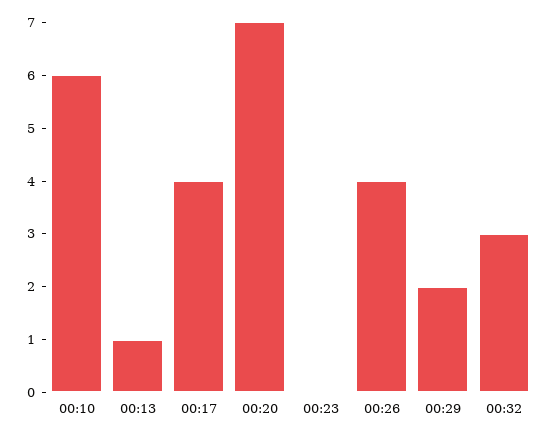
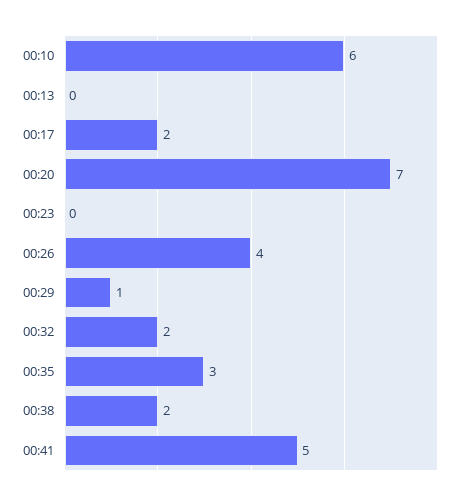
00:13: 1 -> 0
00:17: 4 -> 2
00:29: 2 -> 1
00:32: 3 -> 2
00:35: none -> 3
00:38: none -> 2
00:41: none -> 5

